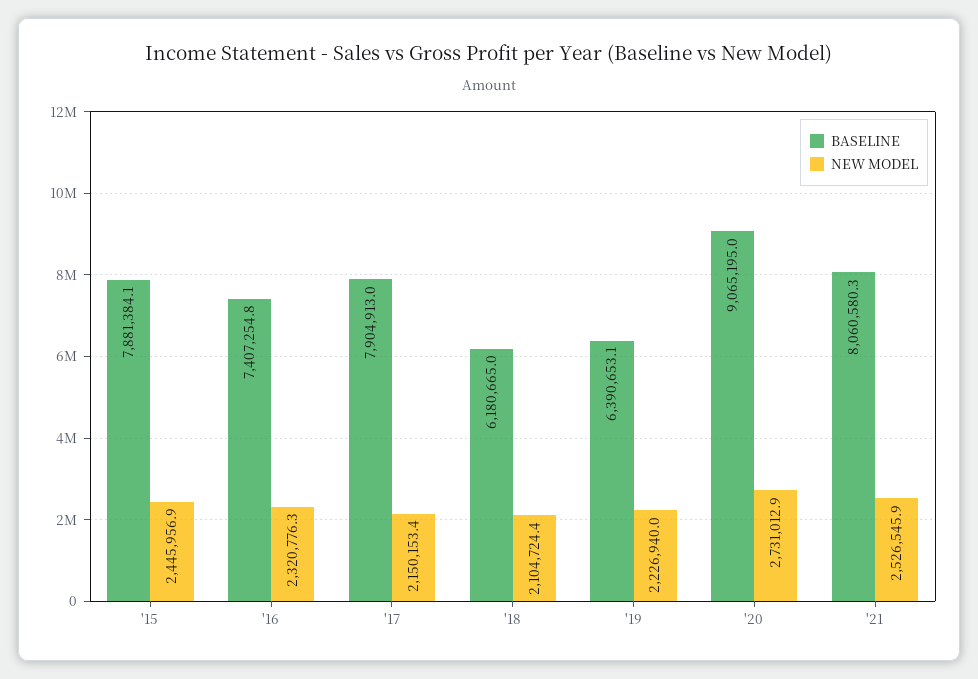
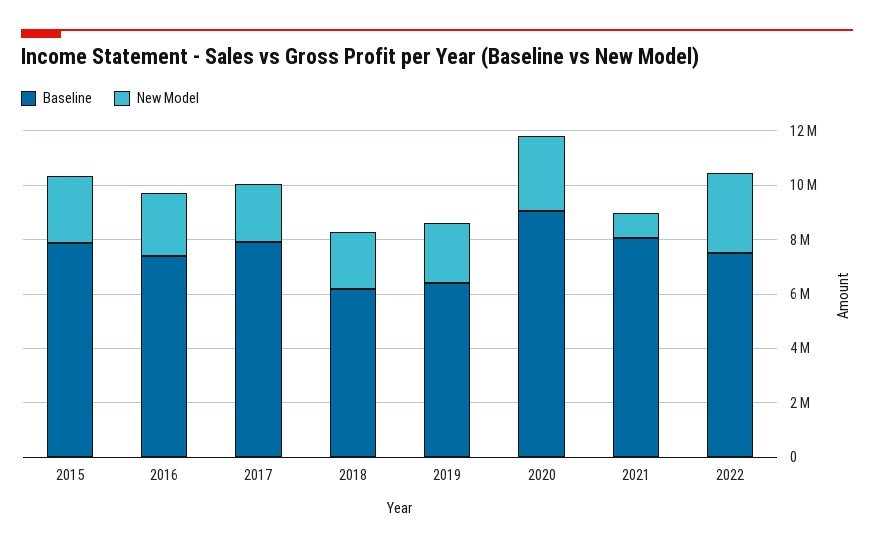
NEW MODEL, '21: 2526545.9 -> 1000000
BASELINE, 2022: none -> 7500000
NEW MODEL, 2022: none -> 3000000

